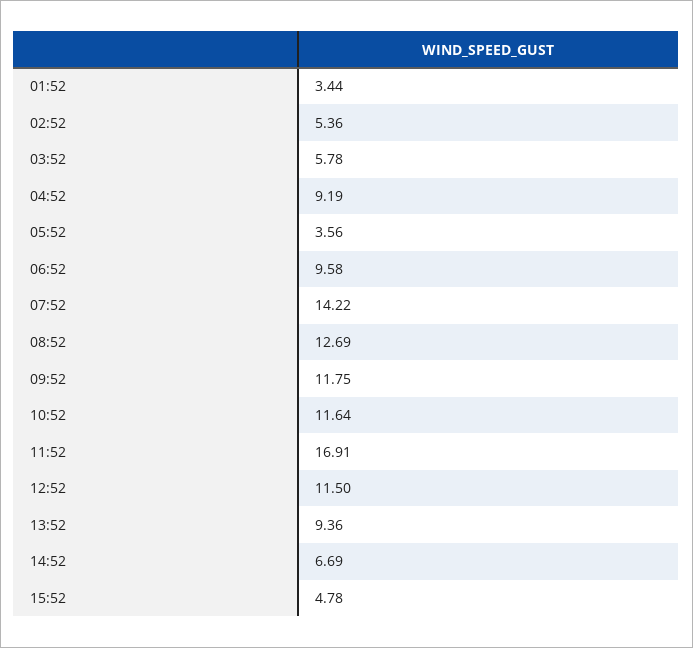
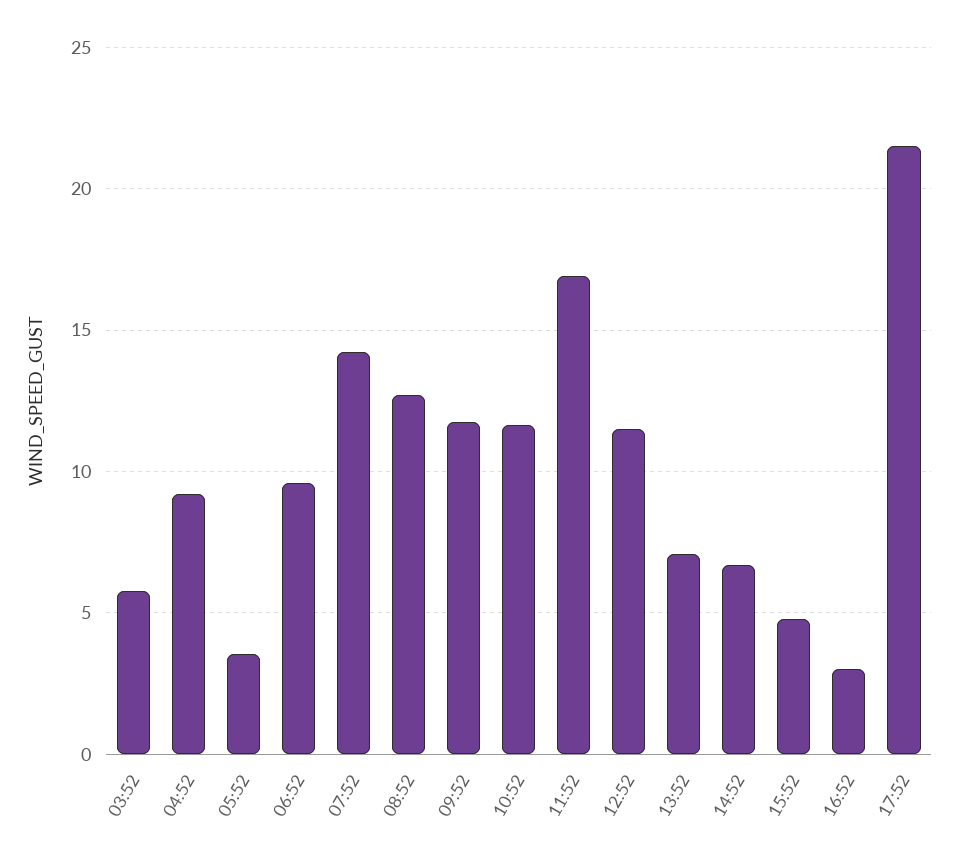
01:52: 3.44 -> none
02:52: 5.36 -> none
13:52: 9.36 -> 7
16:52: none -> 3
17:52: none -> 21.5

